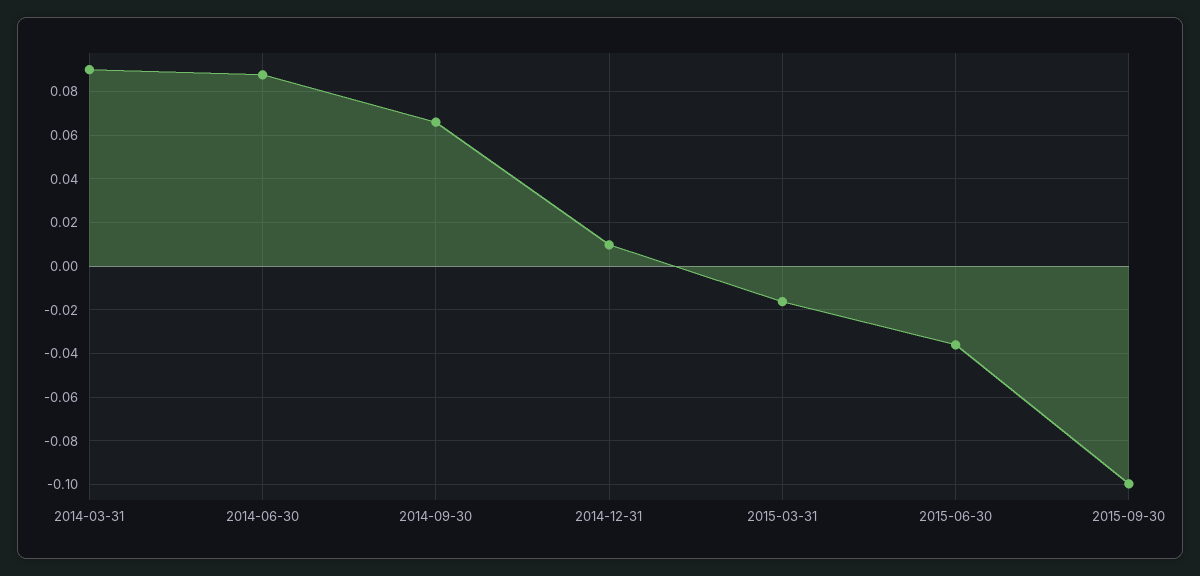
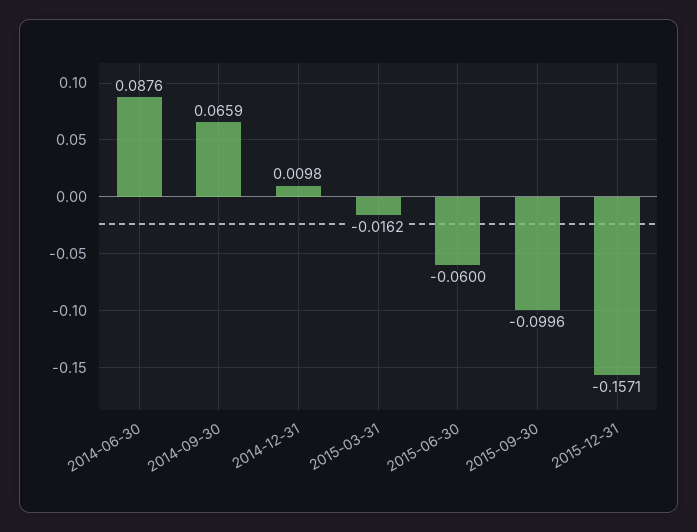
2014-03-31: 0.09 -> none
2015-06-30: -0.035 -> -0.06
2015-12-31: none -> -0.1571

